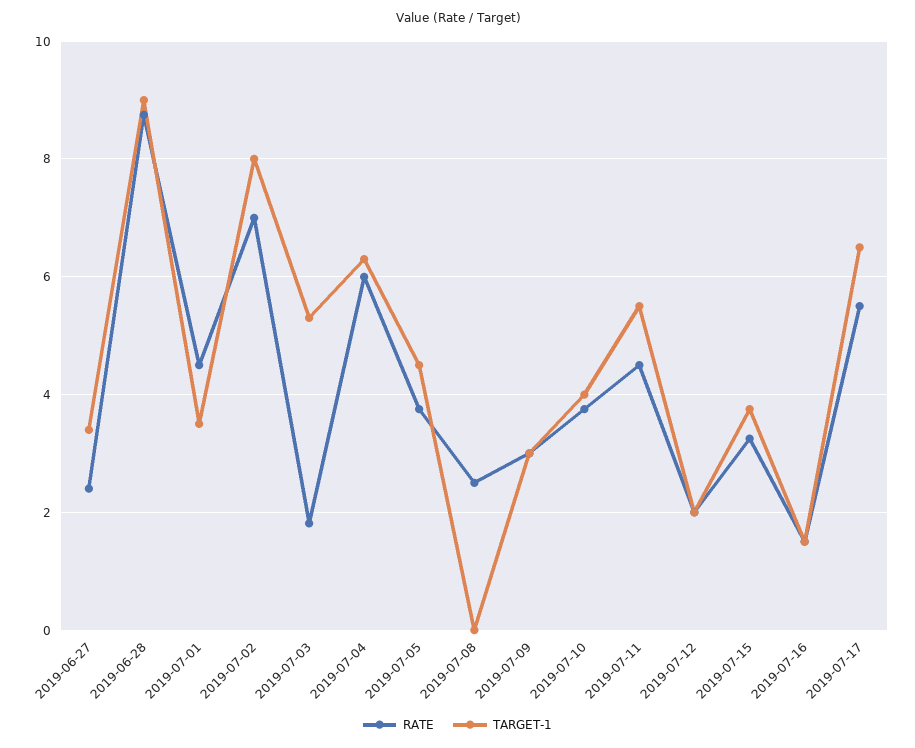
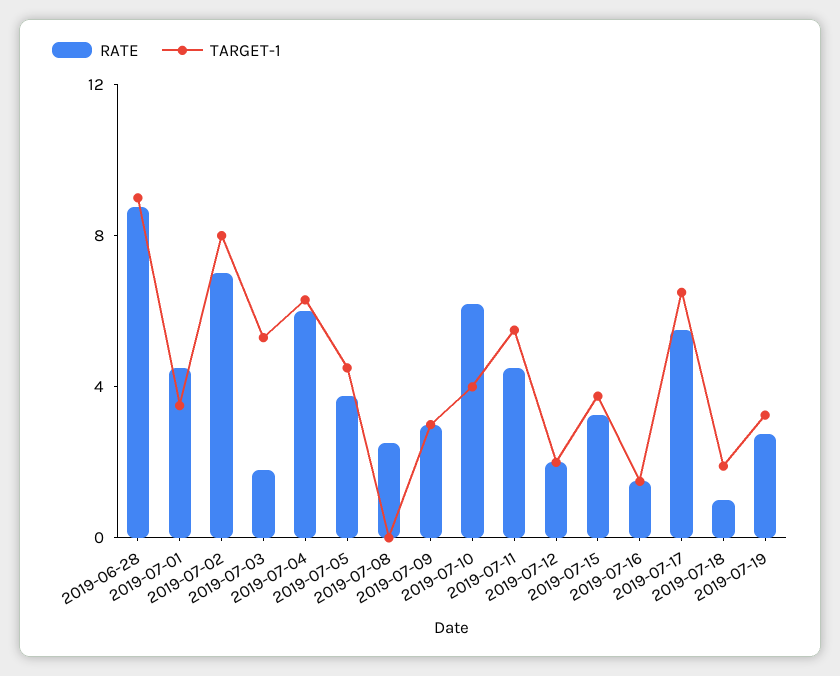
RATE, 2019-06-27: 2.4 -> none
TARGET-1, 2019-06-27: 3.4 -> none
RATE, 2019-07-10: 3.8 -> 6
RATE, 2019-07-18: none -> 1
TARGET-1, 2019-07-18: none -> 2
RATE, 2019-07-19: none -> 3
TARGET-1, 2019-07-19: none -> 3

